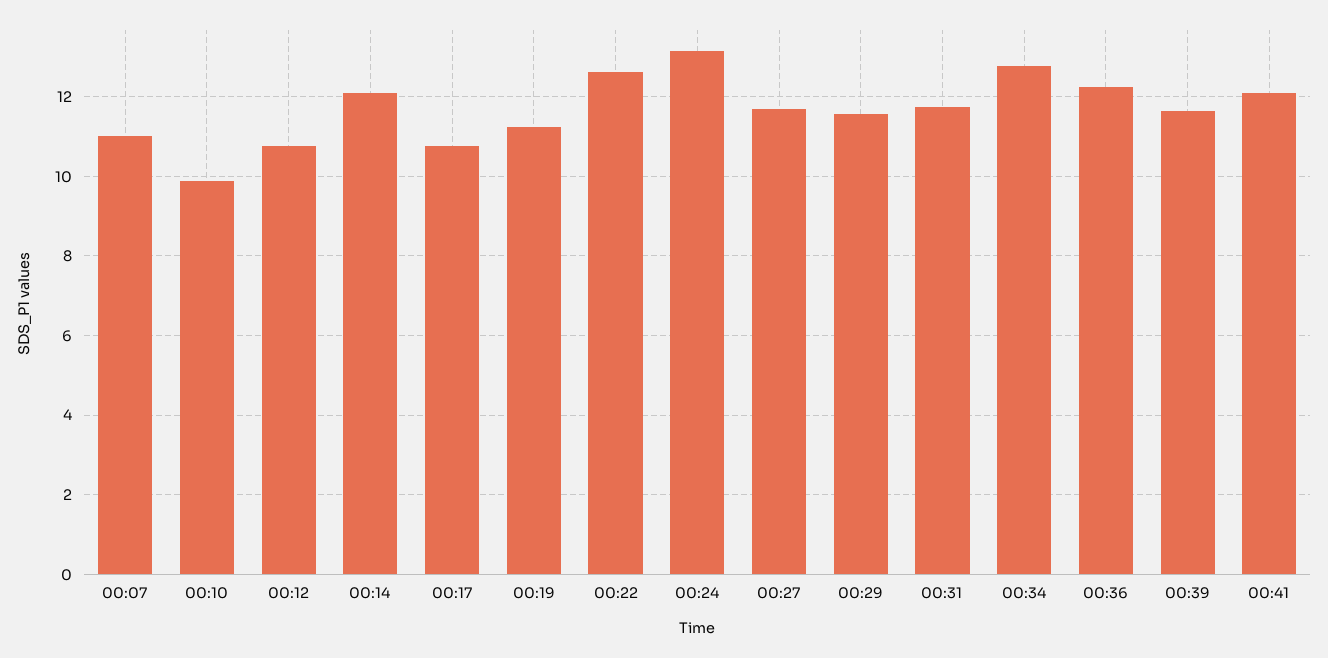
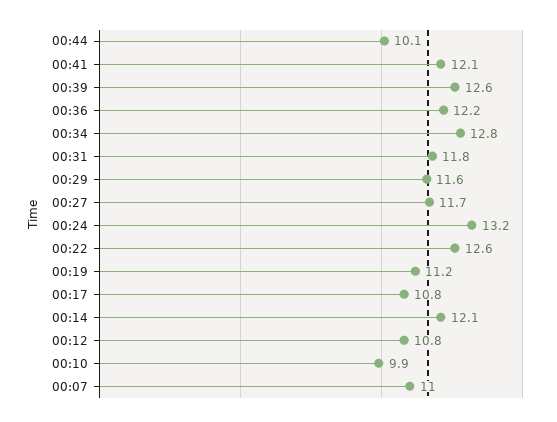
00:39: 11.6 -> 12.6
00:44: none -> 10.1

